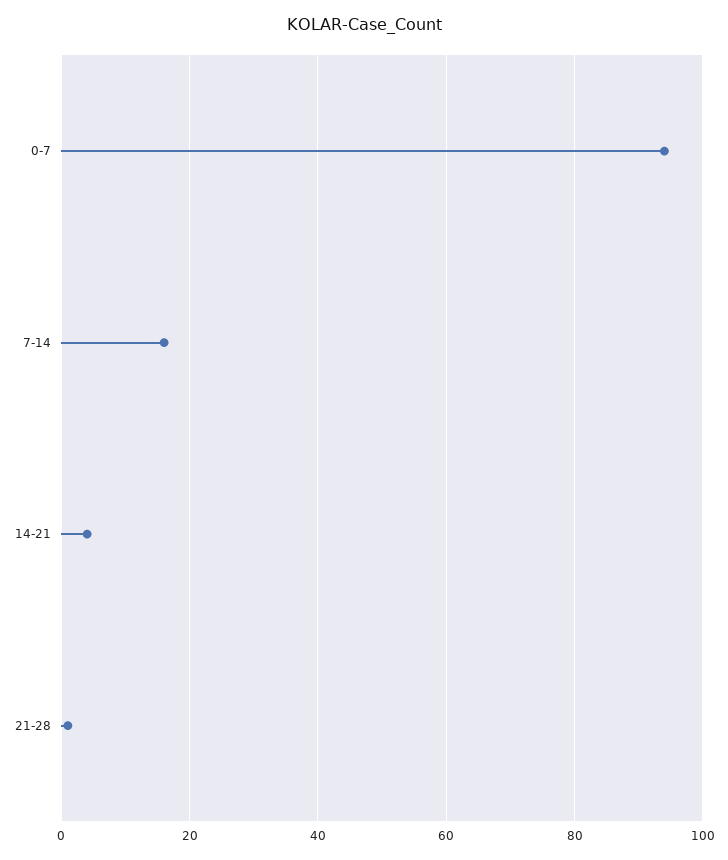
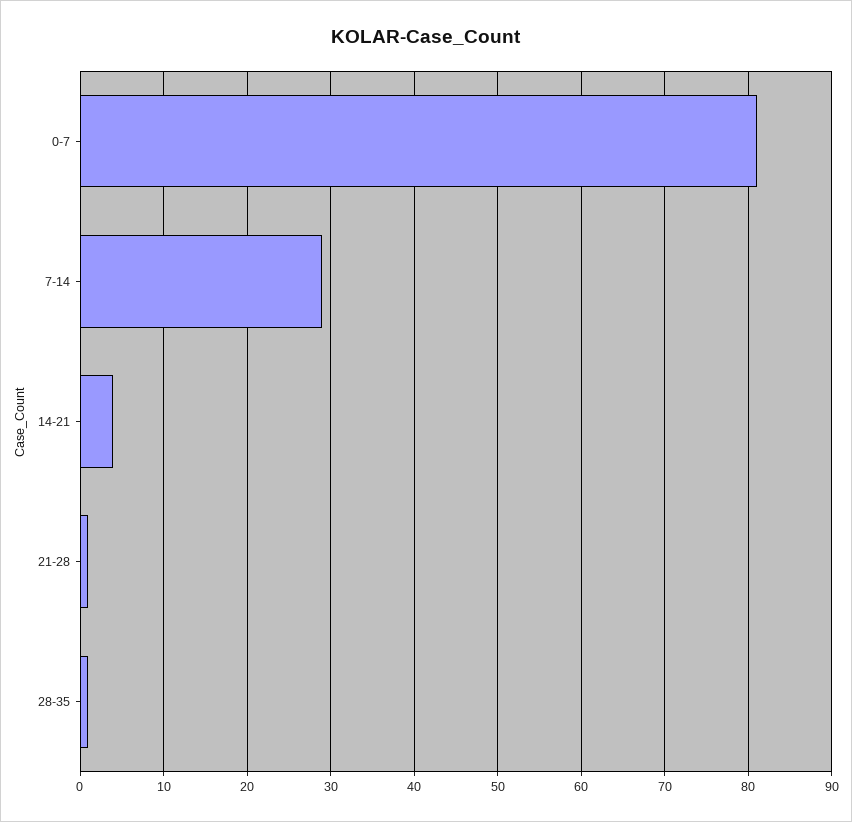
0-7: 95 -> 81
7-14: 15 -> 29
28-35: none -> 1

